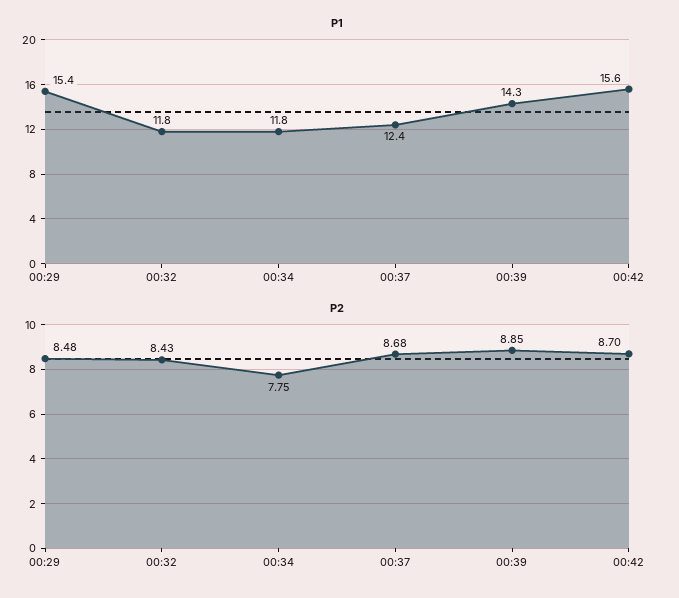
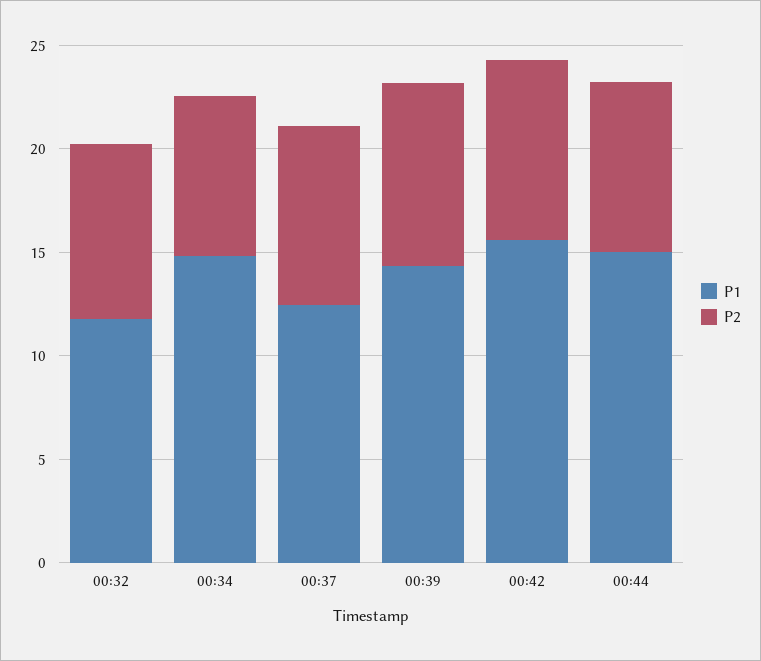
P1, 00:29: 15.4 -> none
P1, 00:34: 11.8 -> 15
P2, 00:29: 8.48 -> none
P1, 00:44: none -> 15
P2, 00:44: none -> 8

